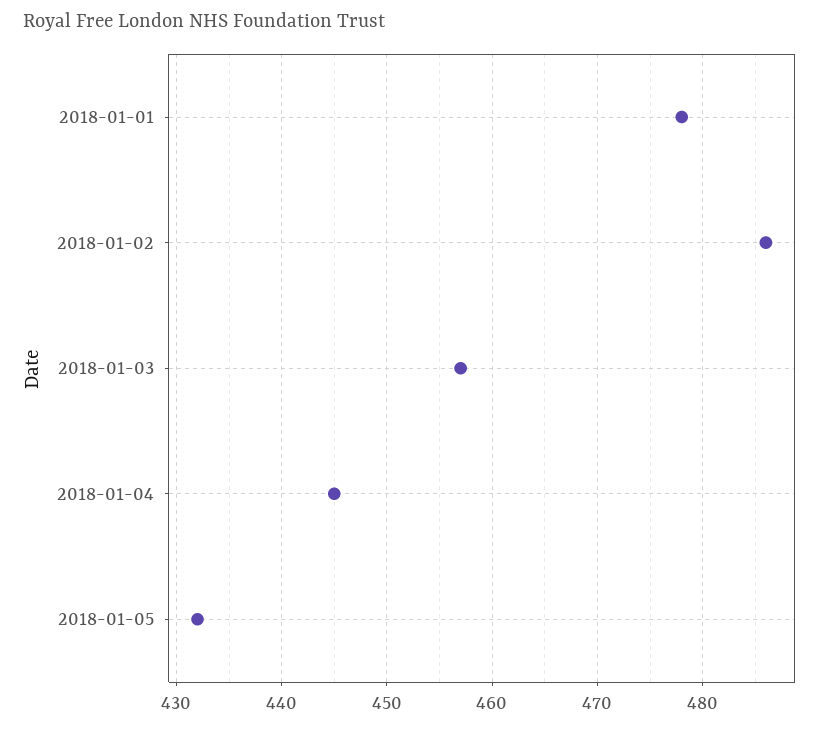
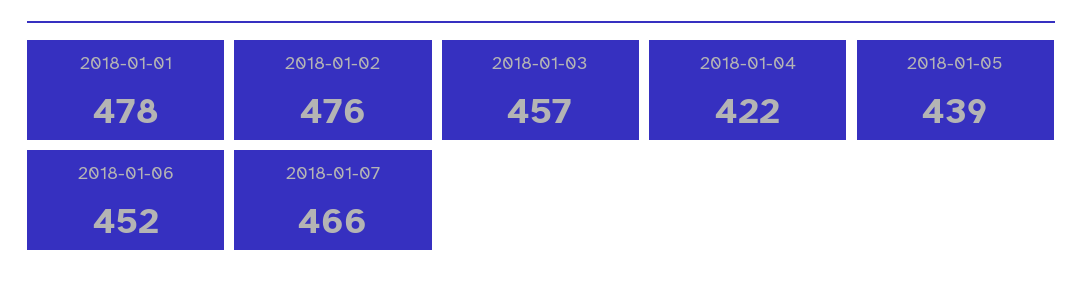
2018-01-02: 486 -> 476
2018-01-04: 445 -> 422
2018-01-05: 432 -> 439
2018-01-06: none -> 452
2018-01-07: none -> 466

